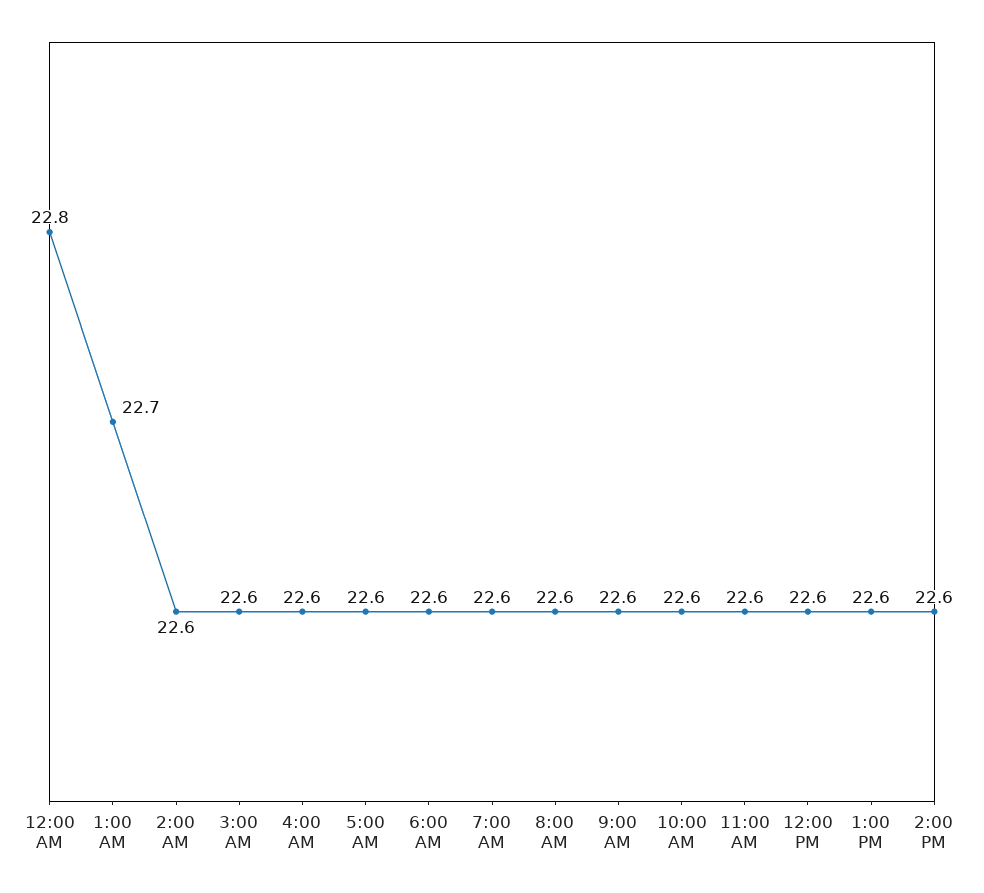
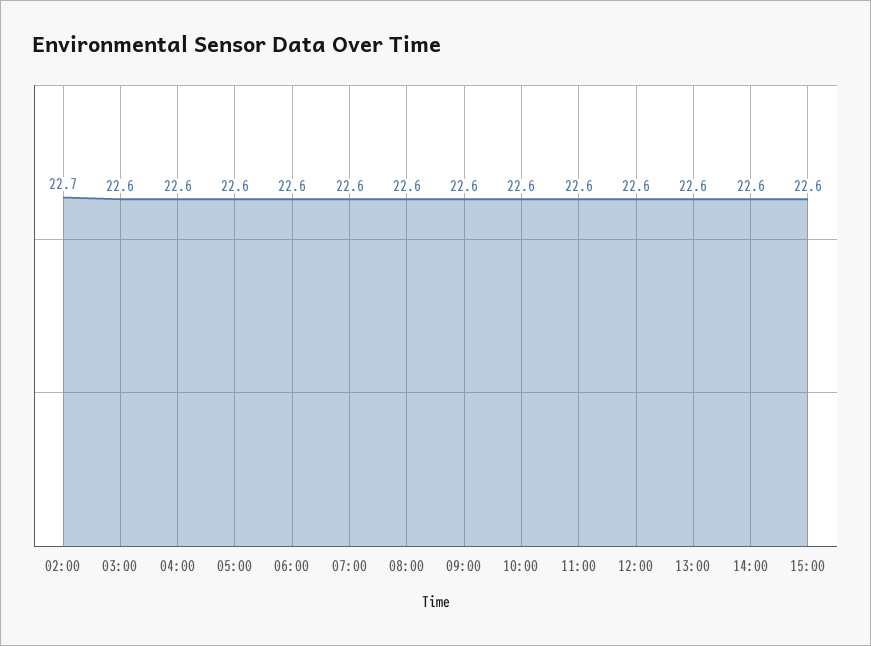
12:00 AM: 22.8 -> none
1:00 AM: 22.7 -> none
2:00 AM: 22.6 -> 22.7
15:00: none -> 22.6

